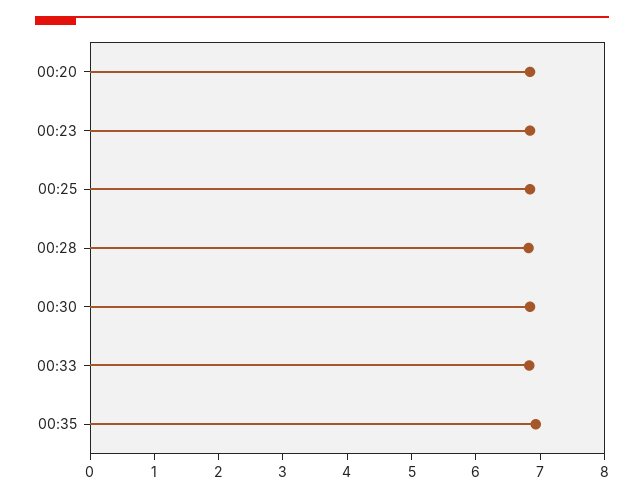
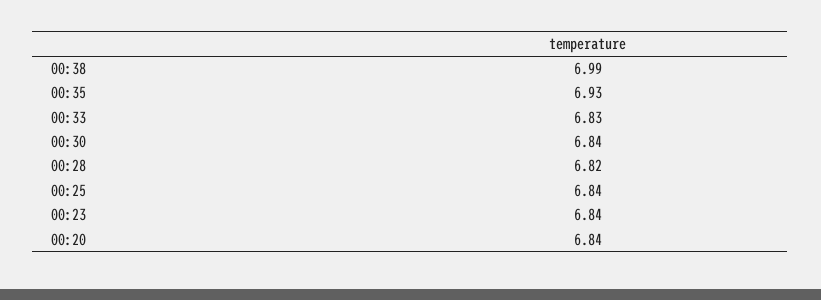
00:38: none -> 6.99

